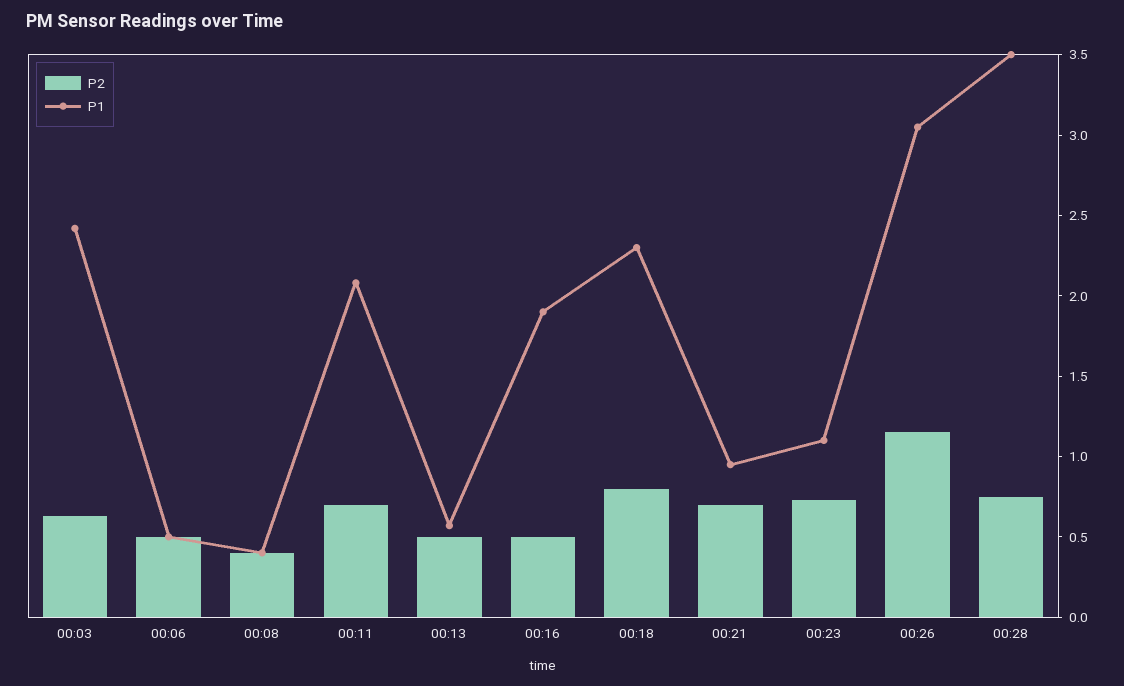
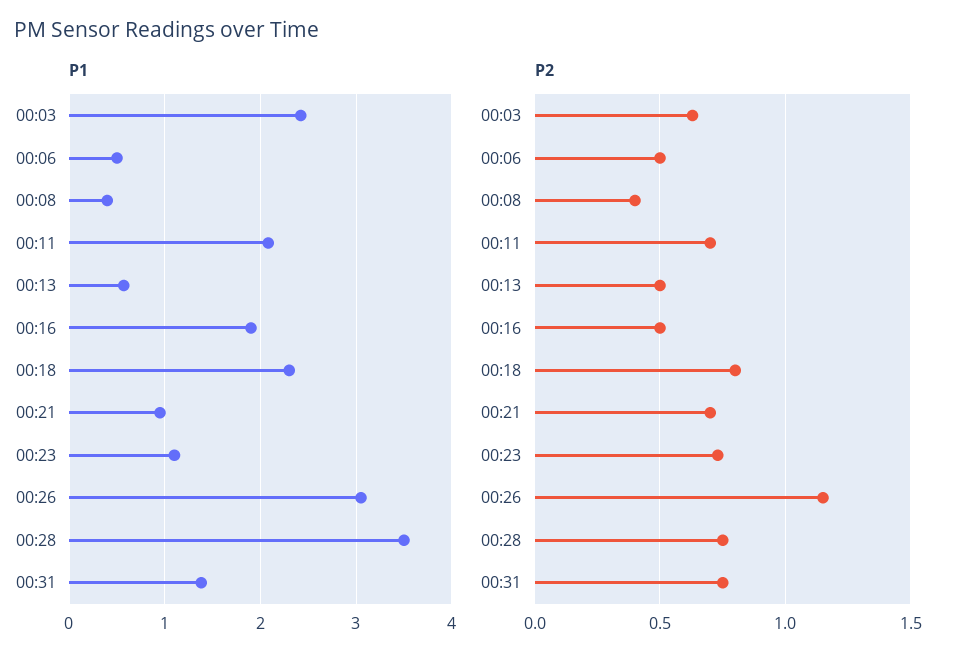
P1, 00:31: none -> 1.4
P2, 00:31: none -> 0.75

